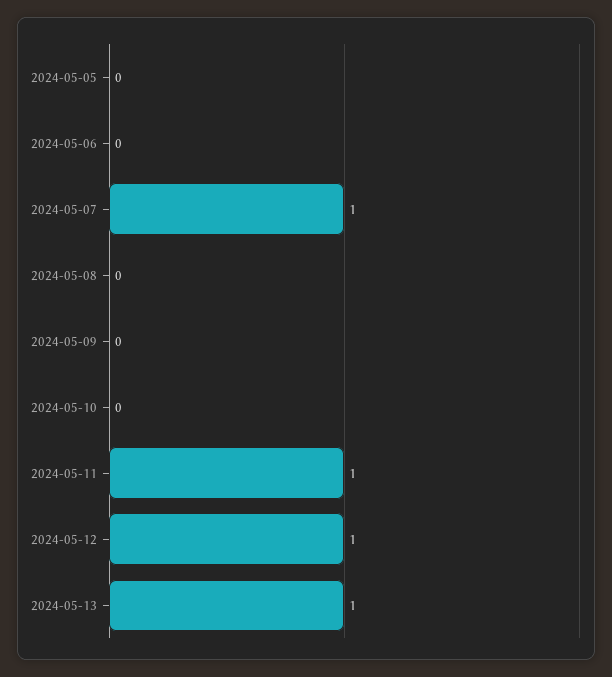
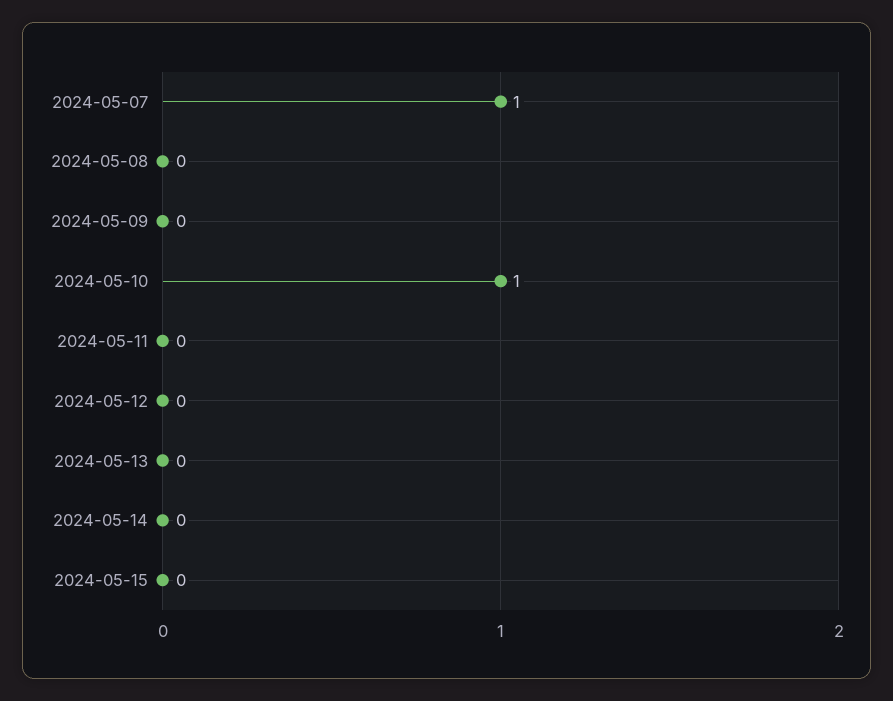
2024-05-05: 0 -> none
2024-05-06: 0 -> none
2024-05-10: 0 -> 1
2024-05-11: 1 -> 0
2024-05-12: 1 -> 0
2024-05-13: 1 -> 0
2024-05-14: none -> 0
2024-05-15: none -> 0

